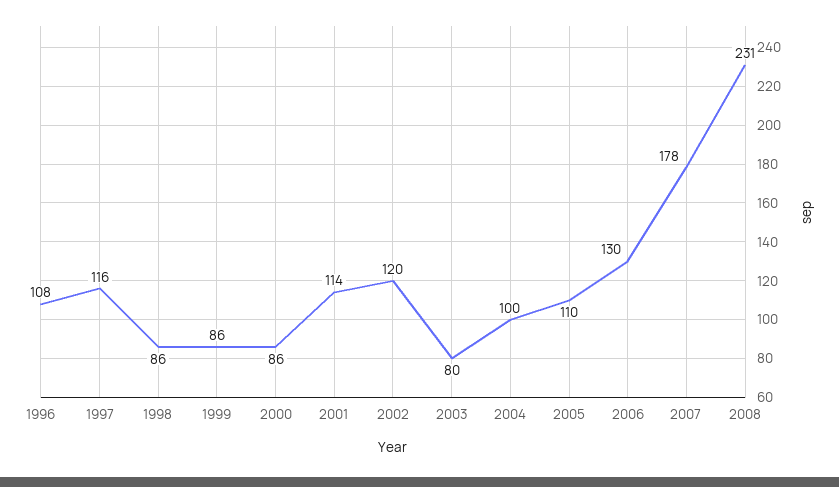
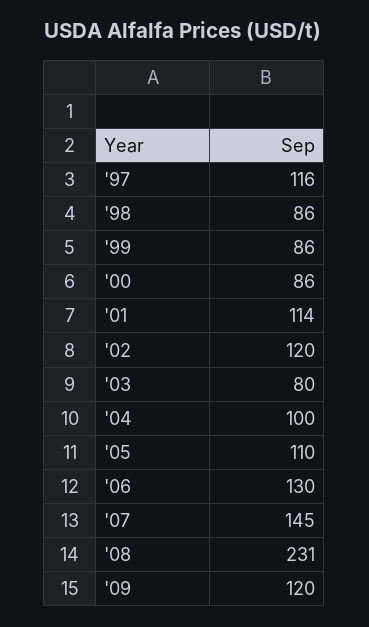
1996: 108 -> none
2007: 178 -> 145
'09: none -> 120

